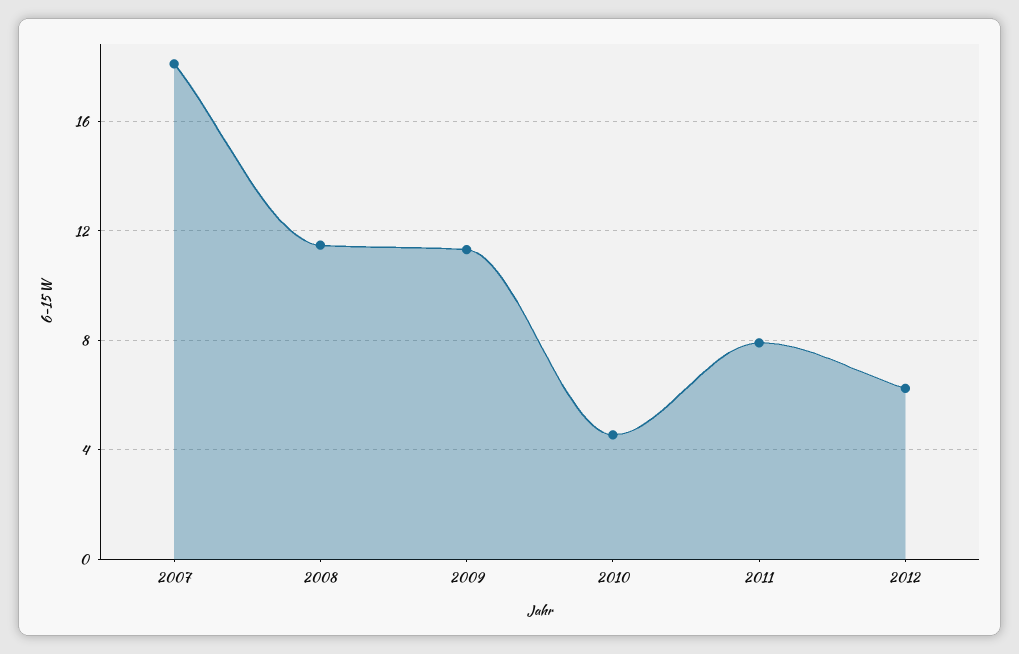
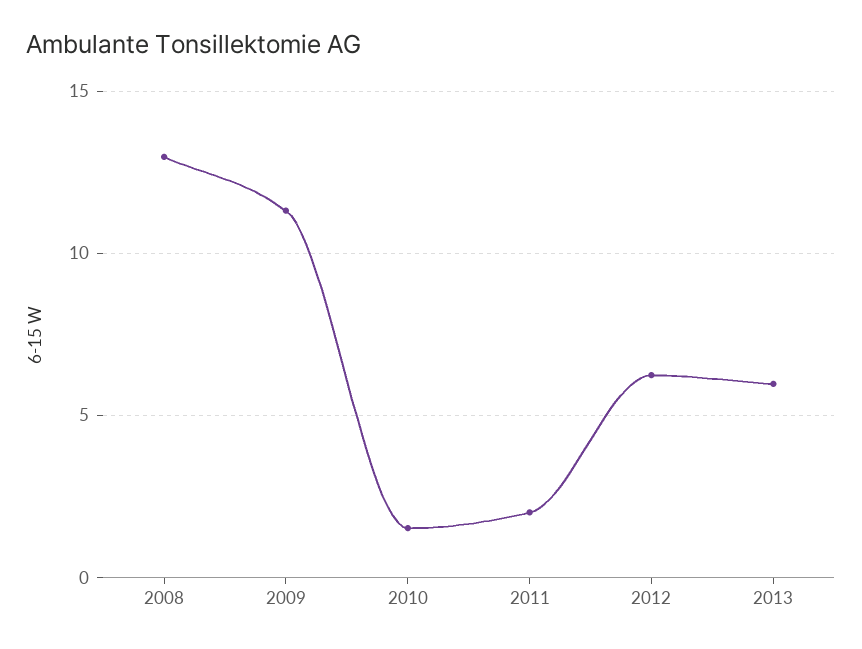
2007: 18 -> none
2008: 11.5 -> 13
2010: 4.5 -> 1.5
2011: 8 -> 2
2013: none -> 6

